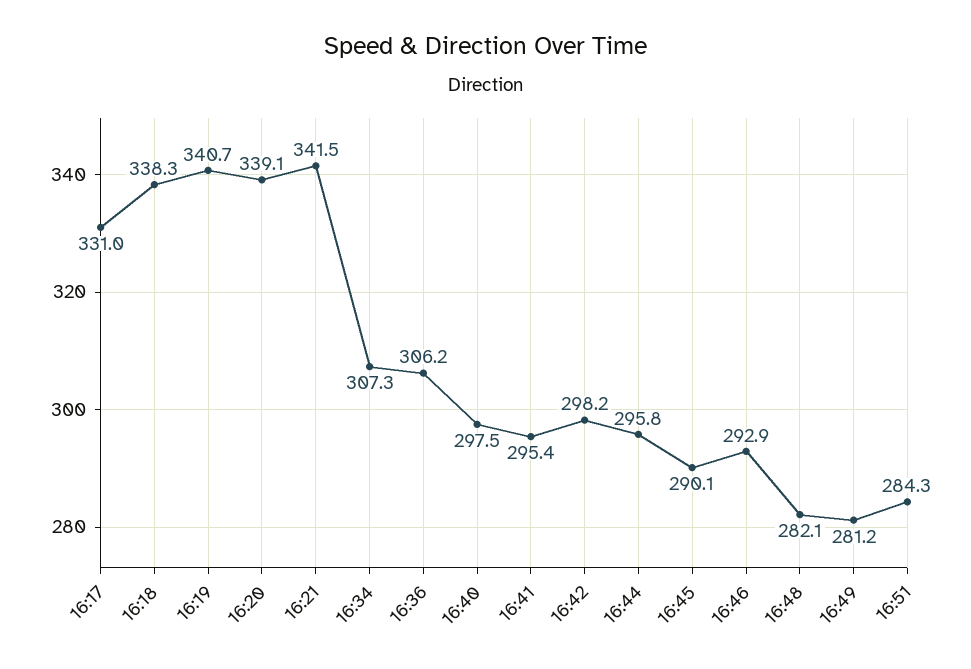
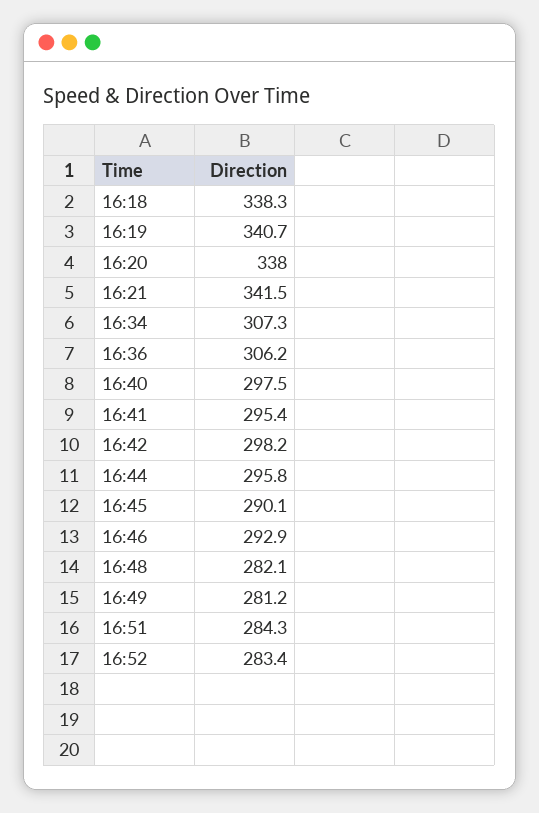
16:17: 331 -> none
16:20: 339.1 -> 338
16:52: none -> 283.4

